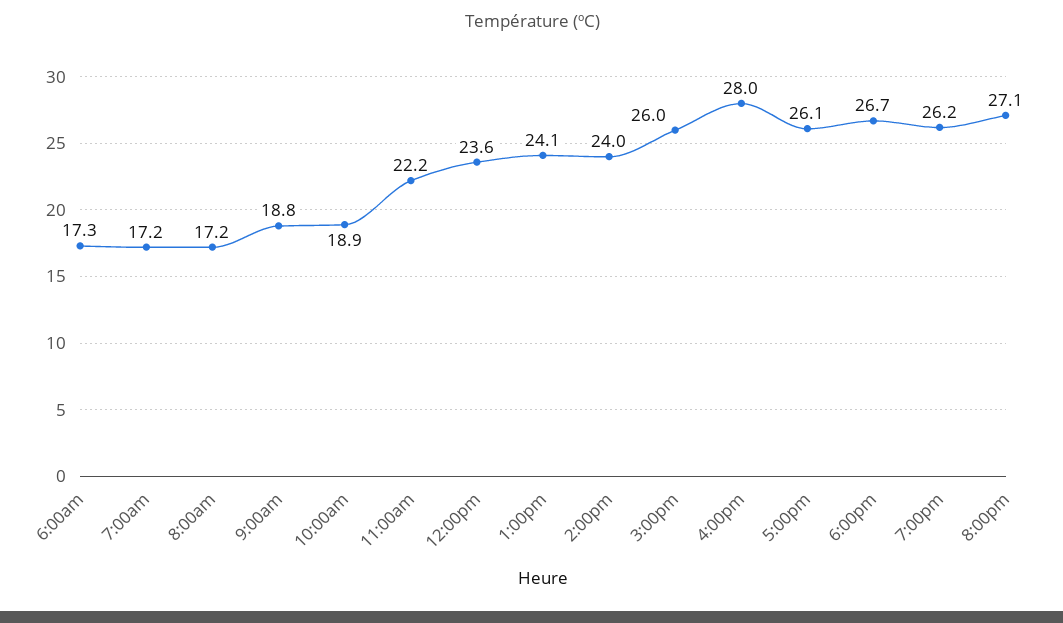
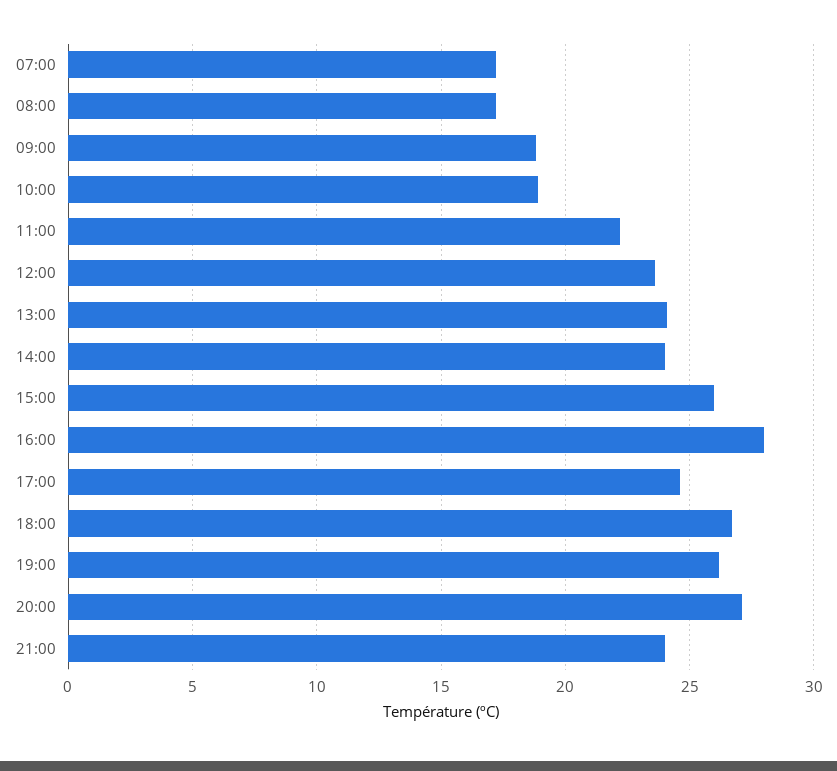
6:00am: 17.3 -> none
5:00pm: 26.1 -> 24.5
21:00: none -> 24

